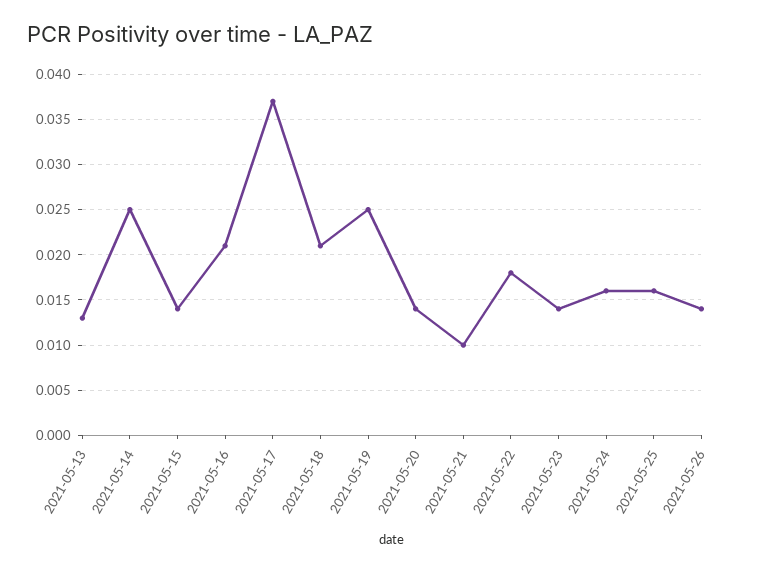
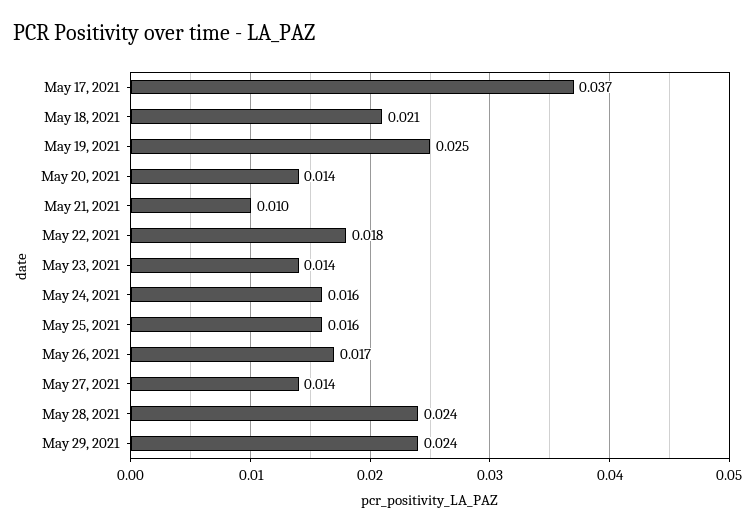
2021-05-13: 0.013 -> none
2021-05-14: 0.025 -> none
2021-05-15: 0.014 -> none
2021-05-16: 0.021 -> none
2021-05-26: 0.014 -> 0.017
May 27, 2021: none -> 0.014
May 28, 2021: none -> 0.024
May 29, 2021: none -> 0.024

